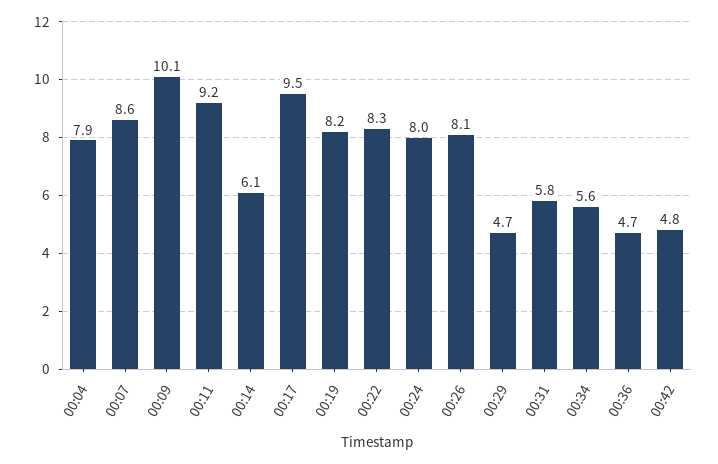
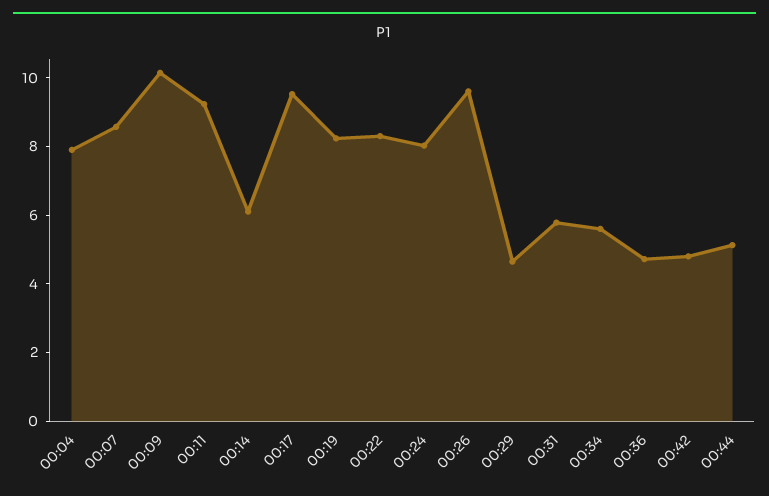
00:26: 8.1 -> 9.5
00:44: none -> 5

